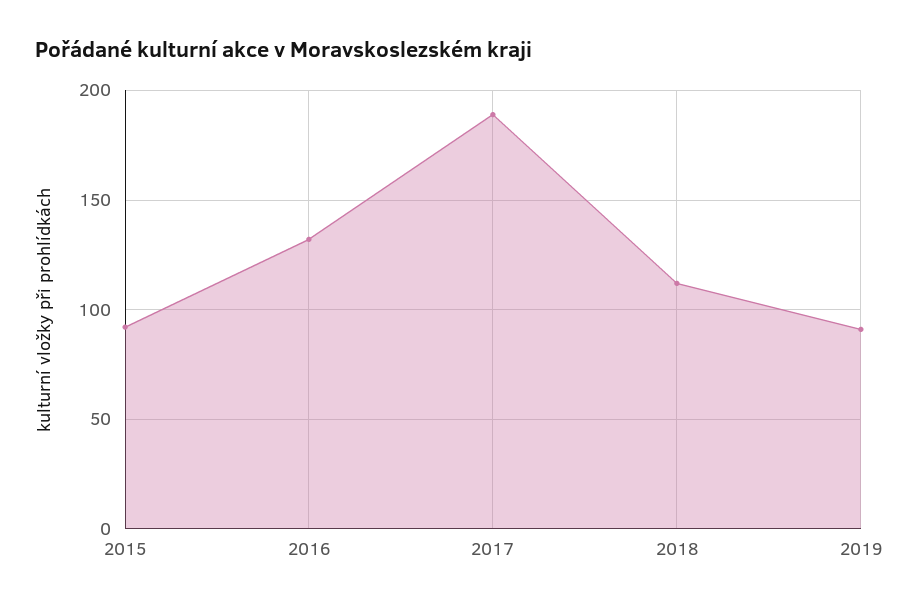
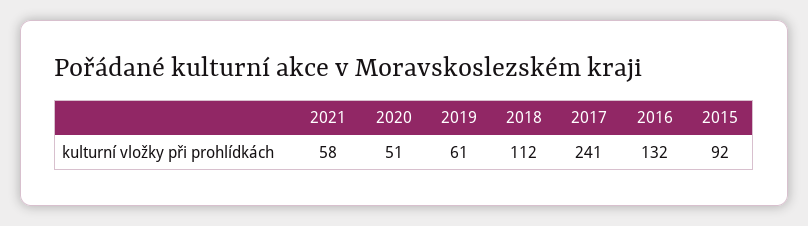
2017: 190 -> 241
2019: 90 -> 61
2021: none -> 58
2020: none -> 51

